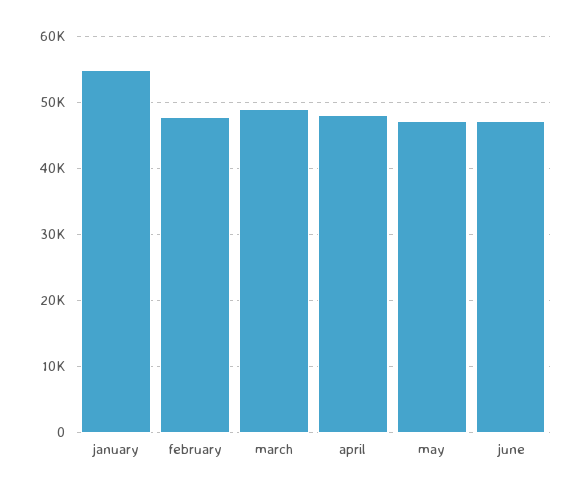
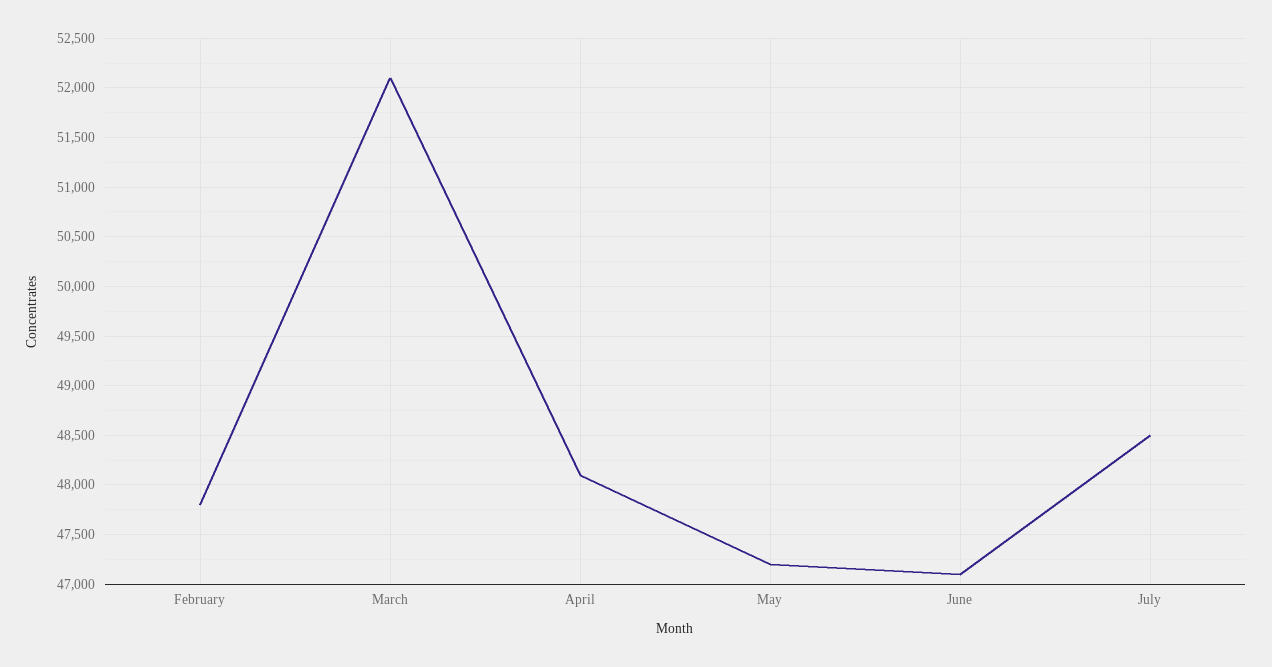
january: 55000 -> none
march: 49000 -> 52100
July: none -> 48500

